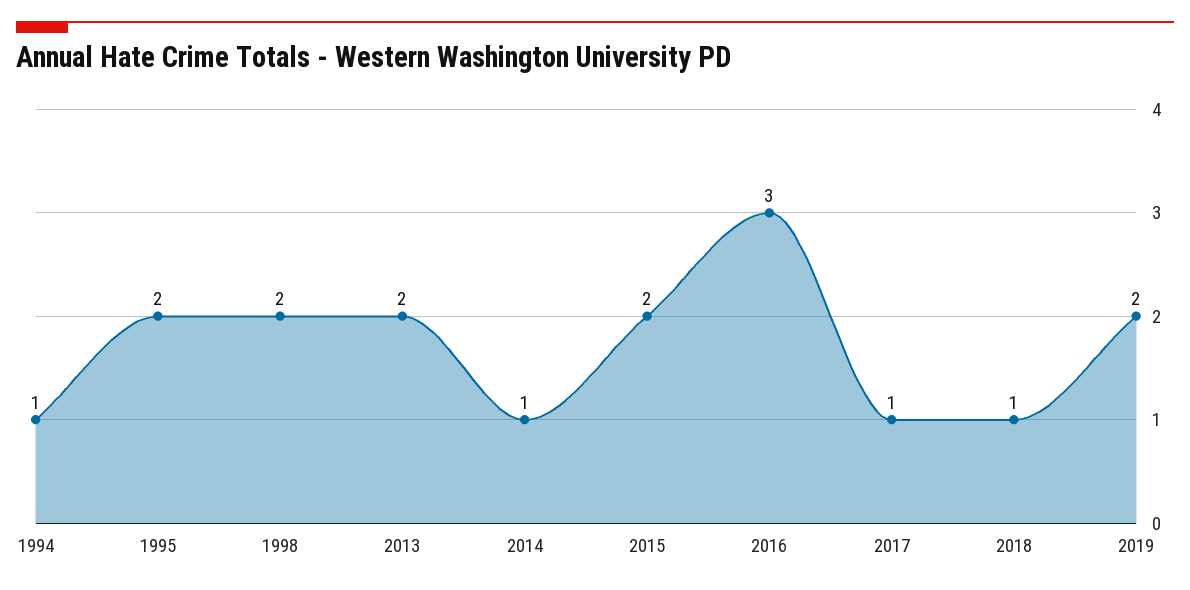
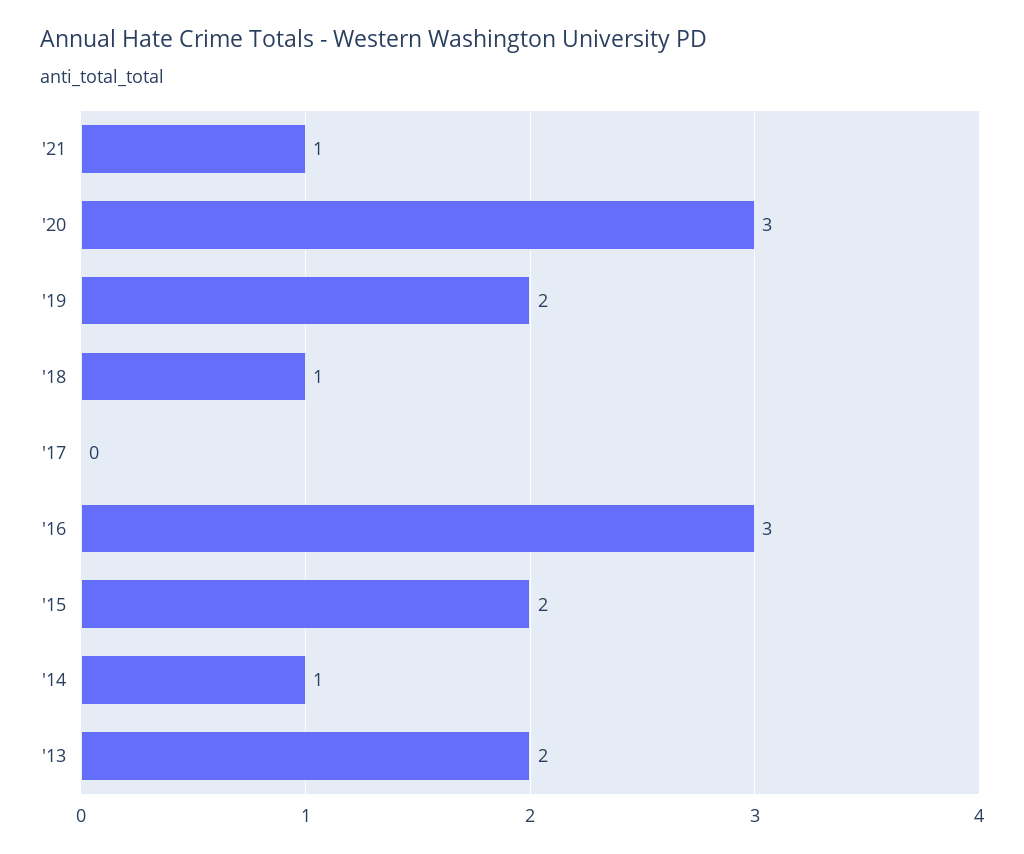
1994: 1 -> none
1995: 2 -> none
1998: 2 -> none
2017: 1 -> 0
'21: none -> 1
'20: none -> 3

